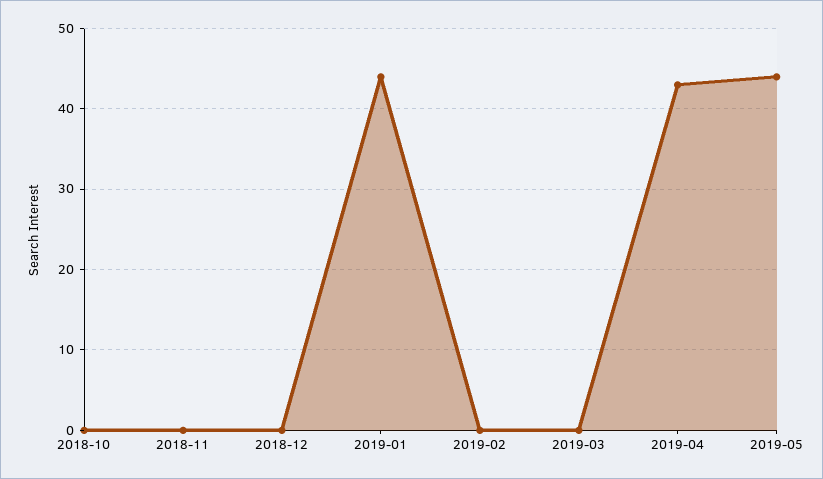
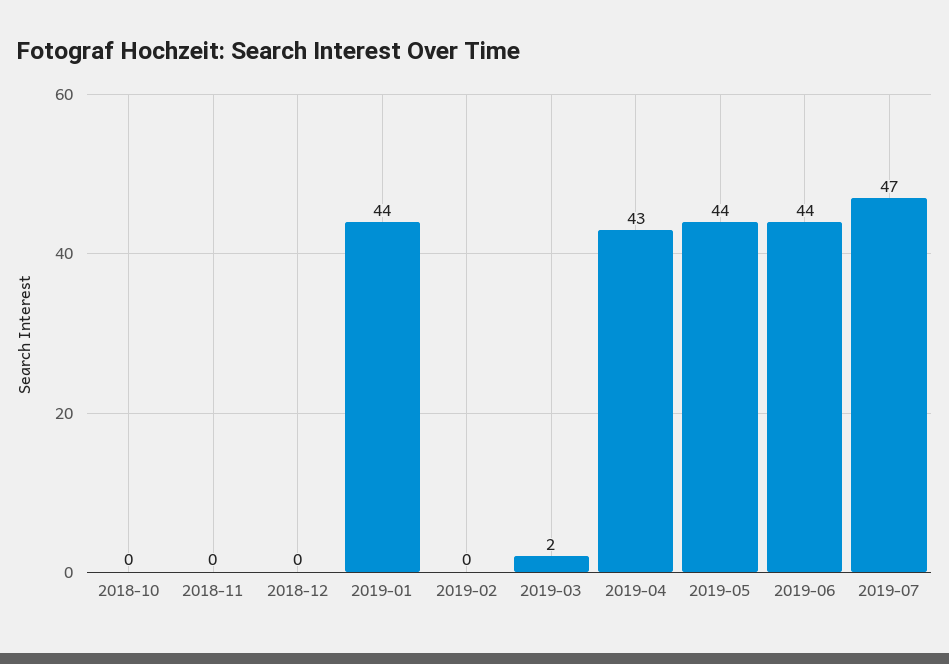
2019-03: 0 -> 2
2019-06: none -> 44
2019-07: none -> 47

